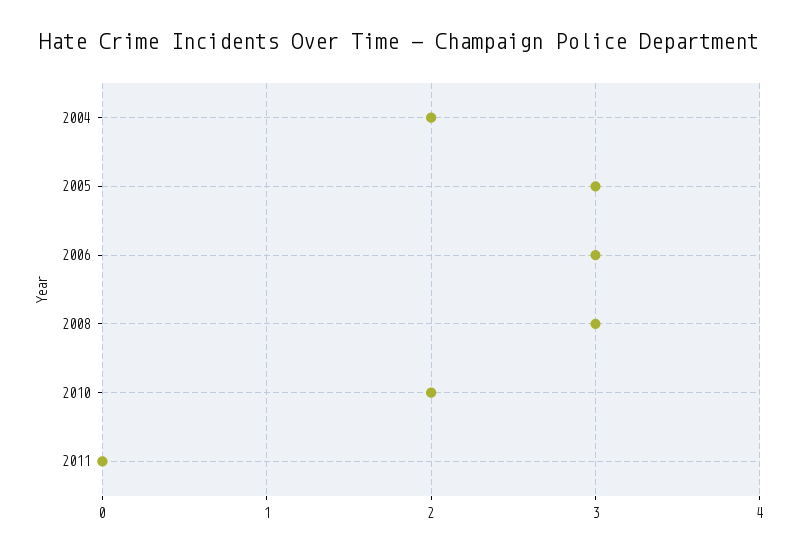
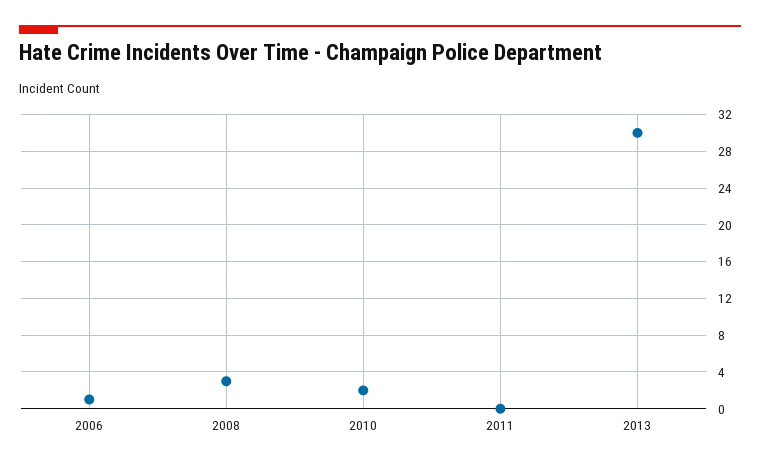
2004: 2 -> none
2005: 3 -> none
2006: 3 -> 1
2013: none -> 30

